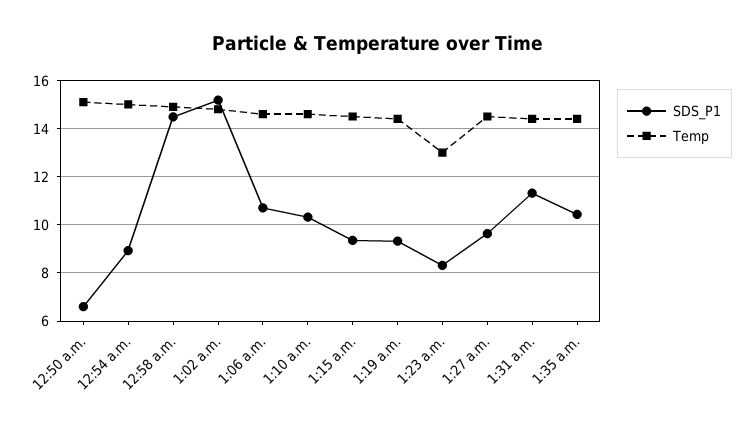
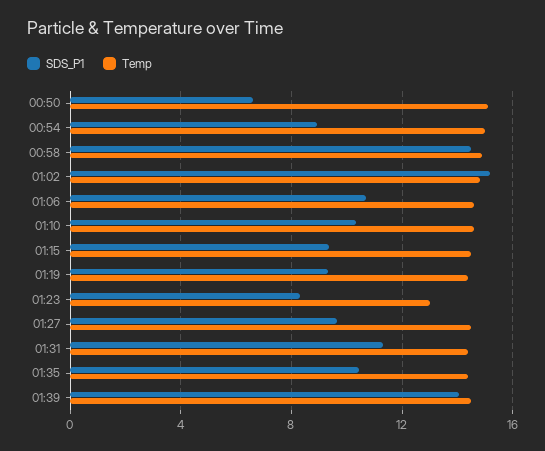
SDS_P1, 01:39: none -> 14
Temp, 01:39: none -> 14.5

